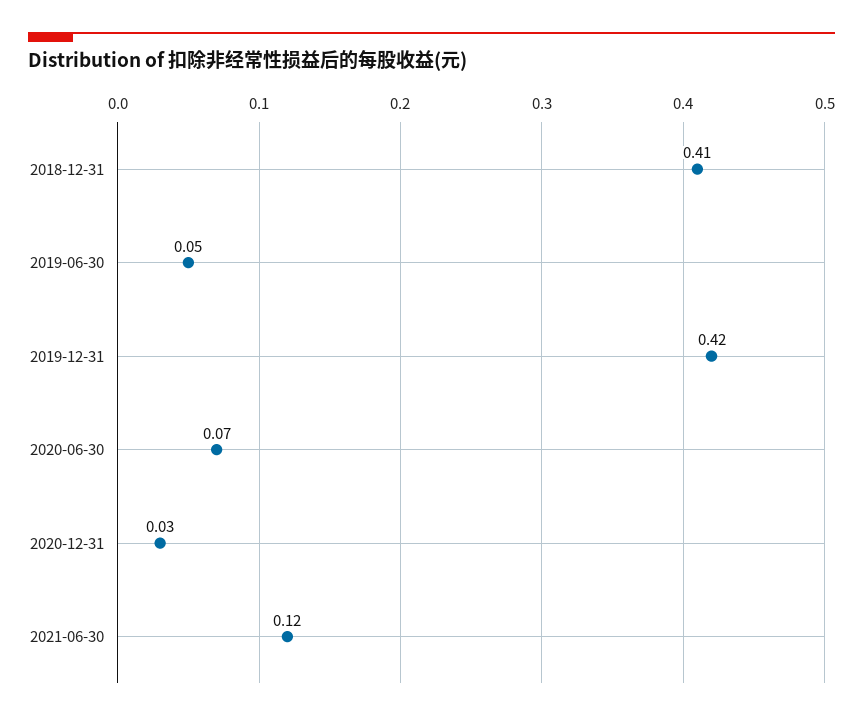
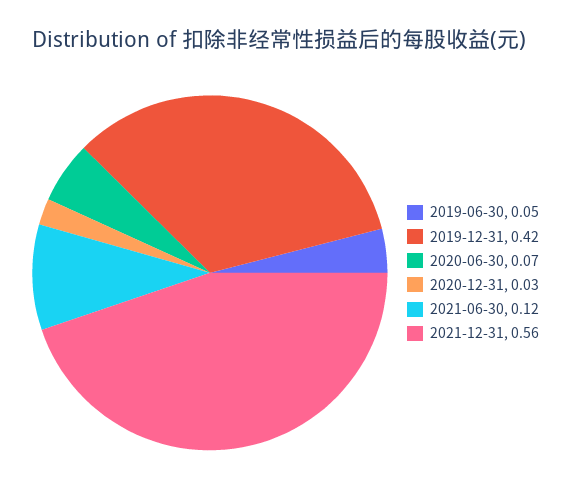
2018-12-31: 0.41 -> none
2021-12-31: none -> 0.56

